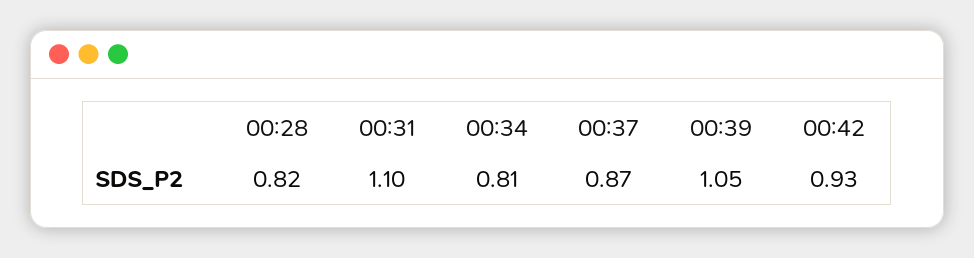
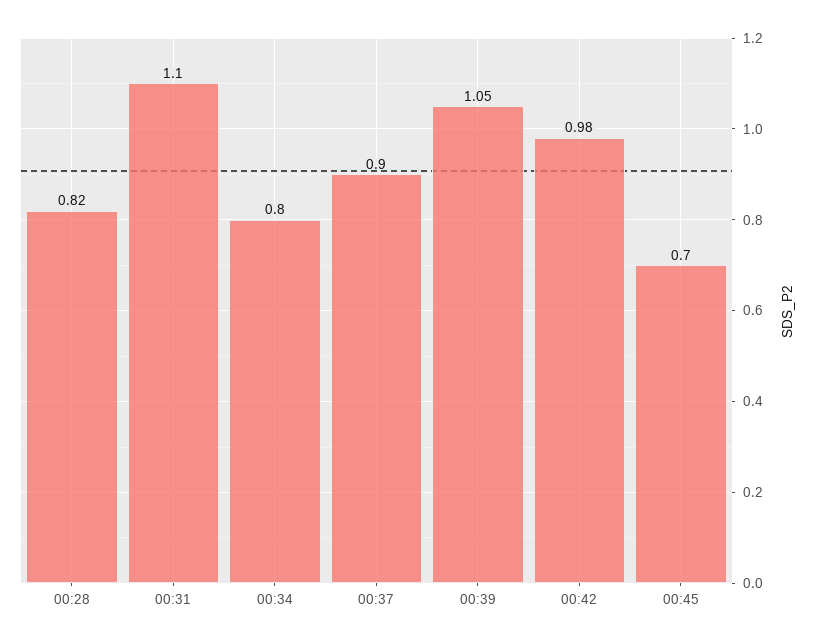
00:34: 0.81 -> 0.8
00:37: 0.87 -> 0.9
00:42: 0.93 -> 0.98
00:45: none -> 0.7

